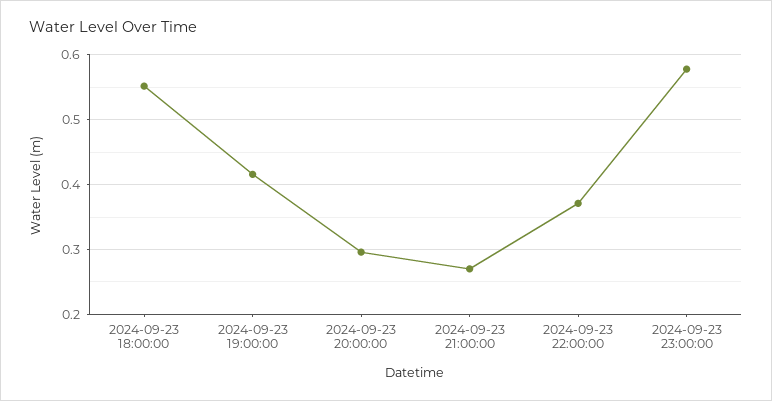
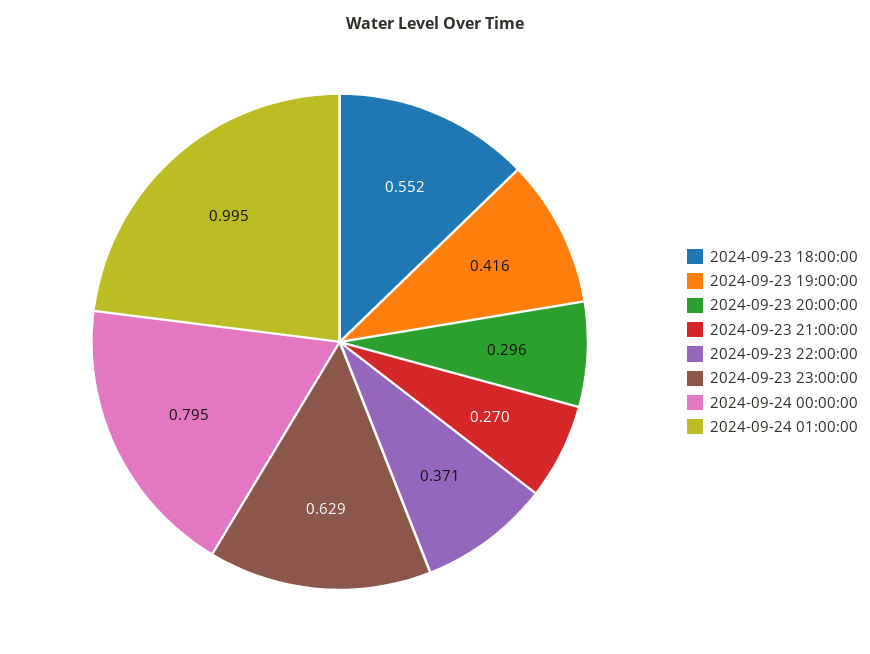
2024-09-23 23:00:00: 0.58 -> 0.629
2024-09-24 00:00:00: none -> 0.795
2024-09-24 01:00:00: none -> 0.995

